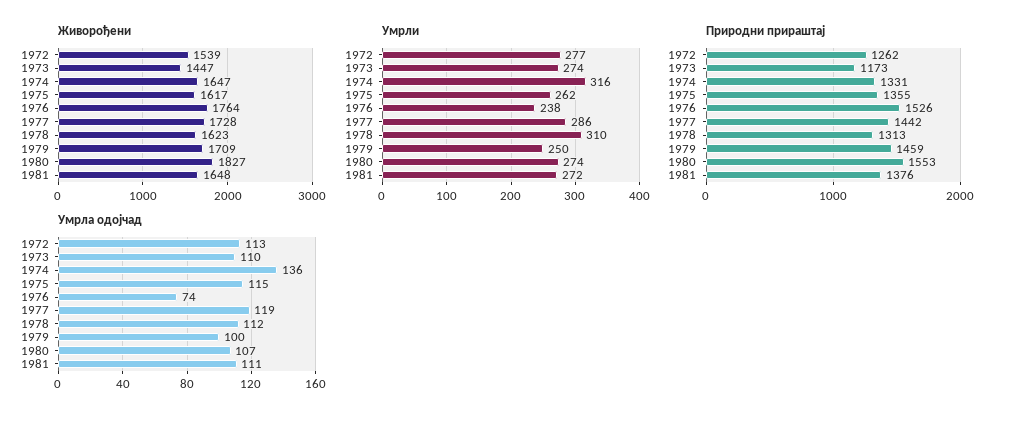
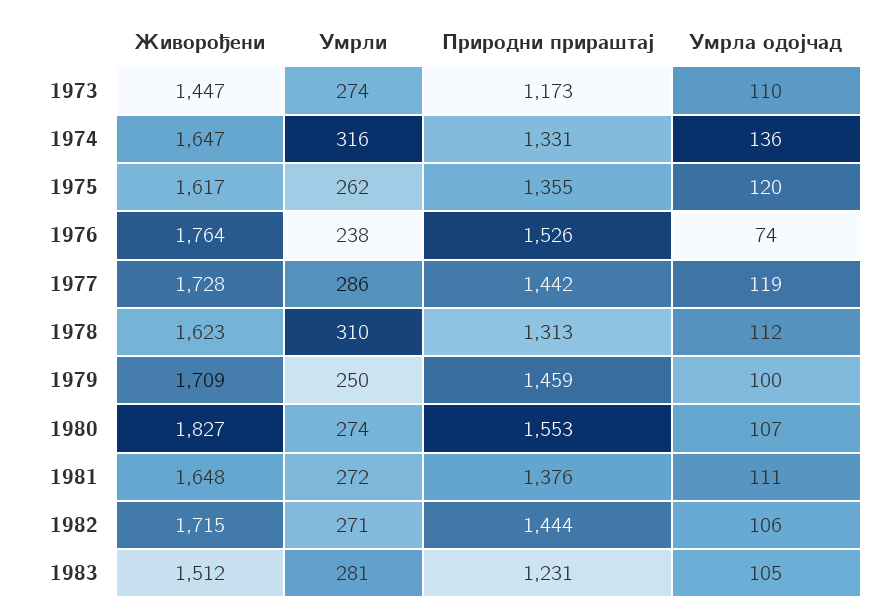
Живорођени, 1972: 1539 -> none
Умрли, 1972: 277 -> none
Природни прираштај, 1972: 1262 -> none
Умрла одојчад, 1972: 113 -> none
Умрла одојчад, 1975: 115 -> 120
Живорођени, 1982: none -> 1715
Умрли, 1982: none -> 271
Природни прираштај, 1982: none -> 1444
Умрла одојчад, 1982: none -> 106
Живорођени, 1983: none -> 1512
Умрли, 1983: none -> 281
Природни прираштај, 1983: none -> 1231
Умрла одојчад, 1983: none -> 105

